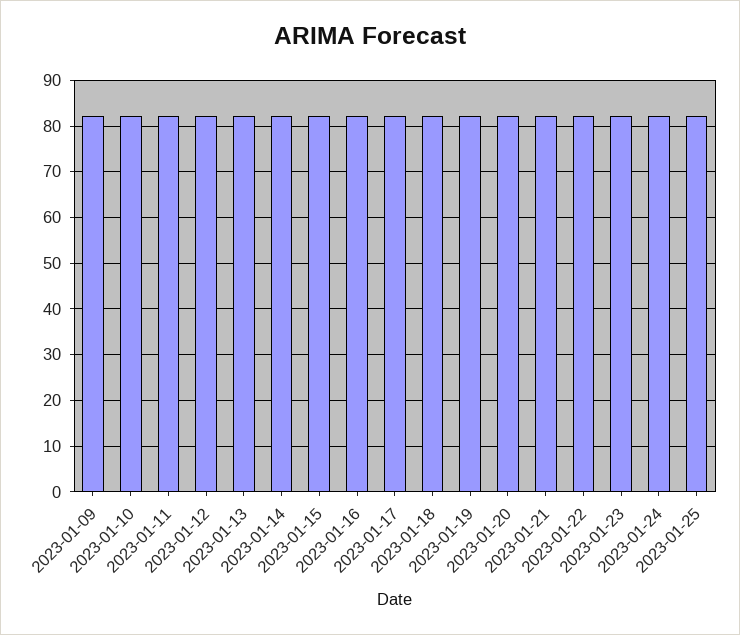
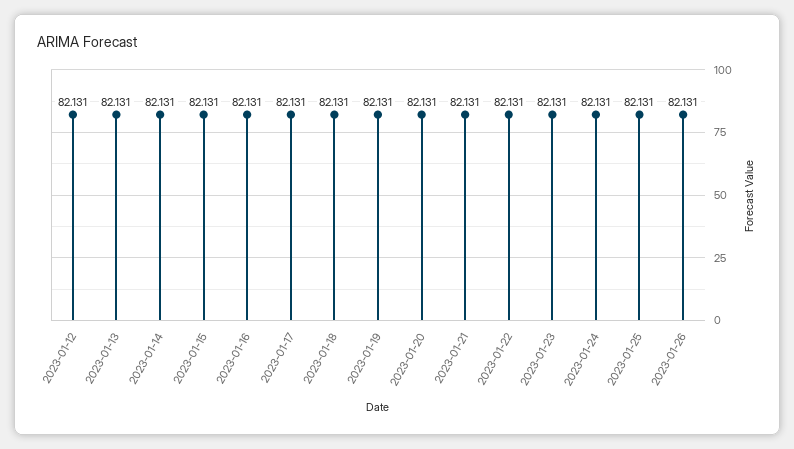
2023-01-09: 82 -> none
2023-01-10: 82 -> none
2023-01-11: 82 -> none
2023-01-26: none -> 82.131

